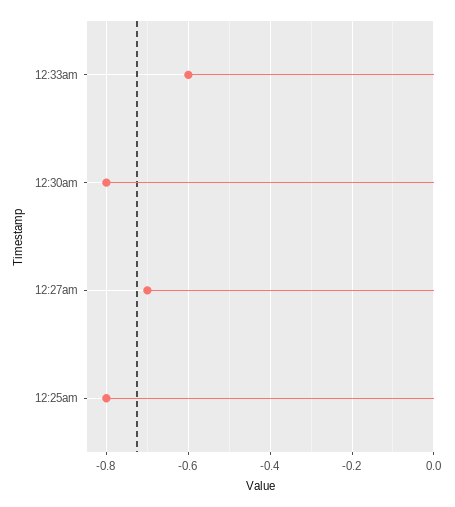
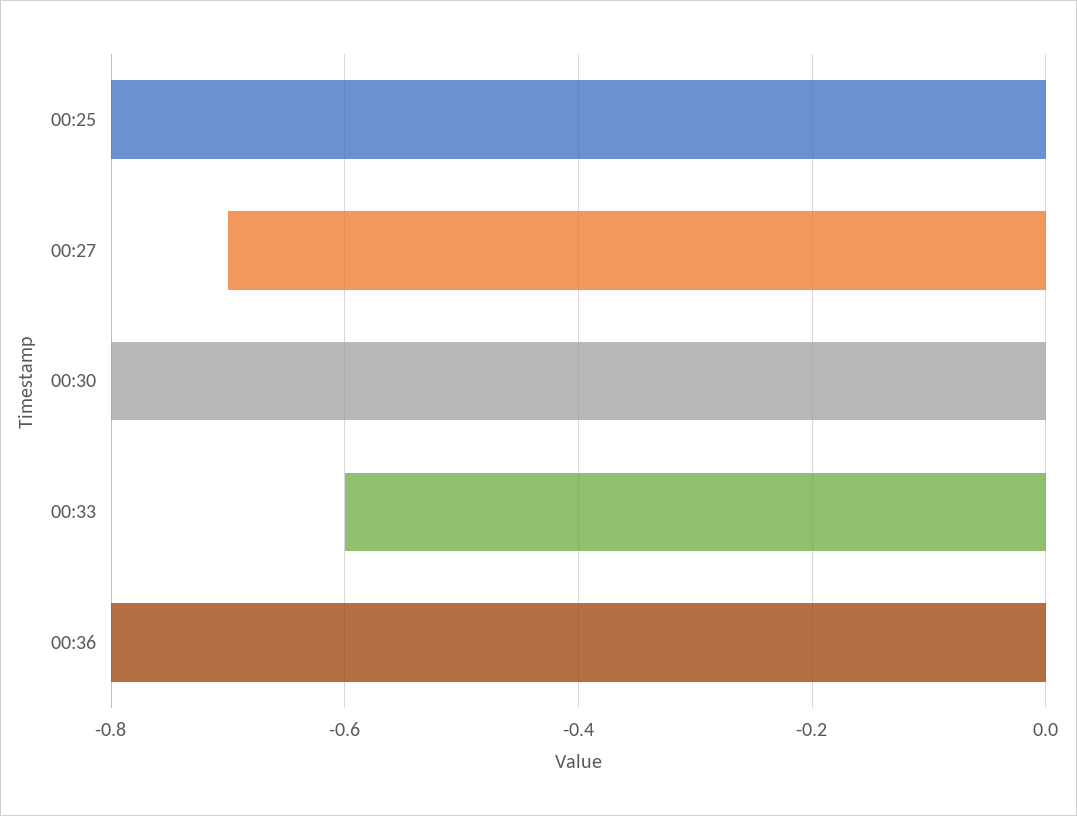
00:36: none -> -0.8

